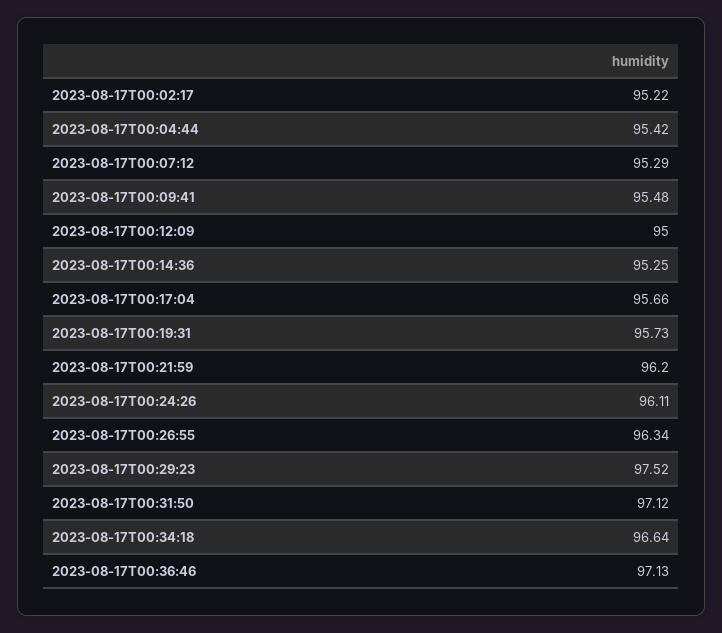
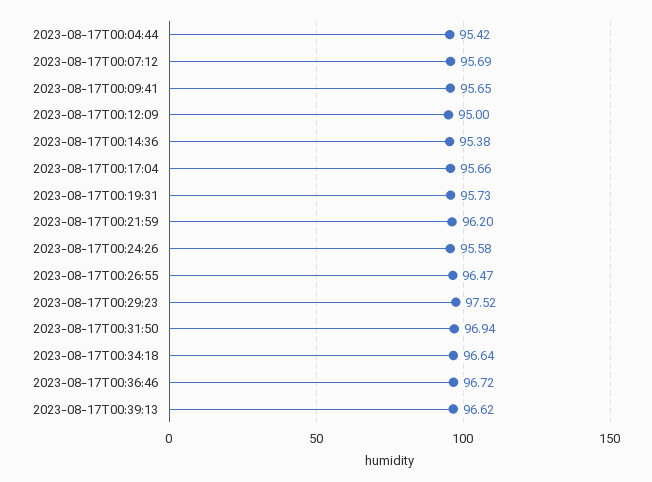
2023-08-17T00:02:17: 95.22 -> none
2023-08-17T00:07:12: 95.29 -> 95.69
2023-08-17T00:09:41: 95.48 -> 95.65
2023-08-17T00:14:36: 95.25 -> 95.38
2023-08-17T00:24:26: 96.11 -> 95.58
2023-08-17T00:26:55: 96.34 -> 96.47
2023-08-17T00:31:50: 97.12 -> 96.94
2023-08-17T00:36:46: 97.13 -> 96.72
2023-08-17T00:39:13: none -> 96.62

